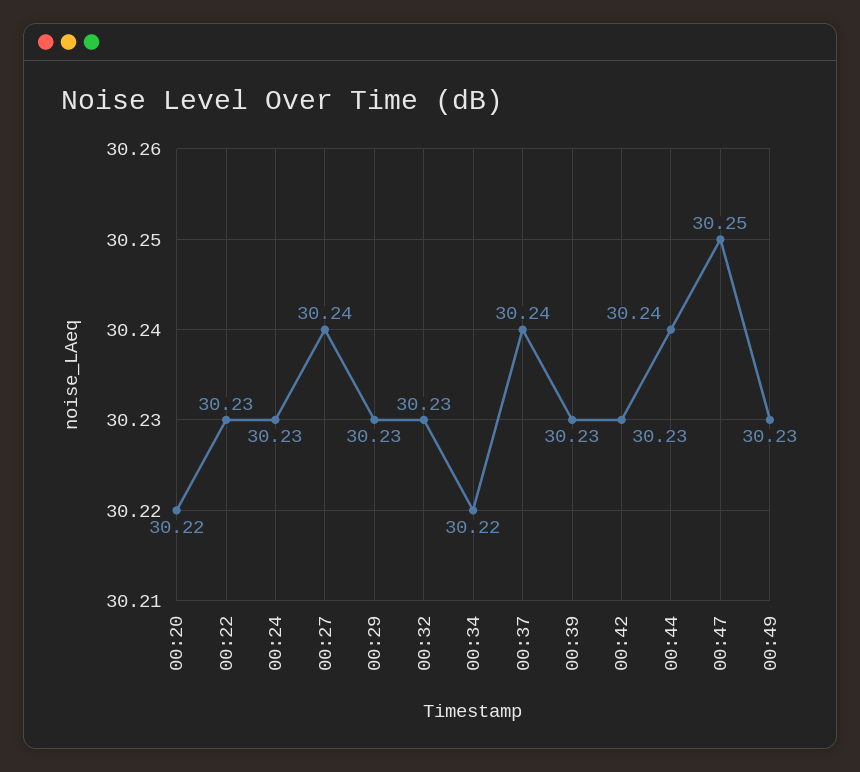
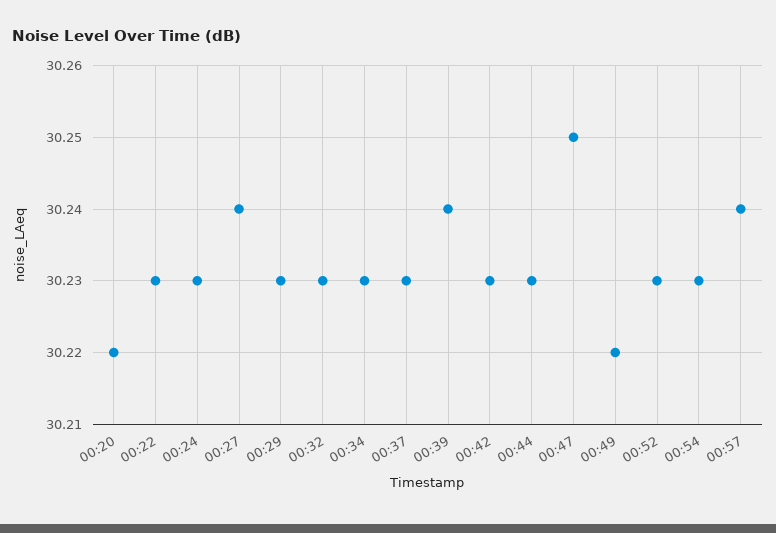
00:34: 30.22 -> 30.23
00:37: 30.24 -> 30.23
00:39: 30.23 -> 30.24
00:44: 30.24 -> 30.23
00:49: 30.23 -> 30.22
00:52: none -> 30.23
00:54: none -> 30.23
00:57: none -> 30.24

